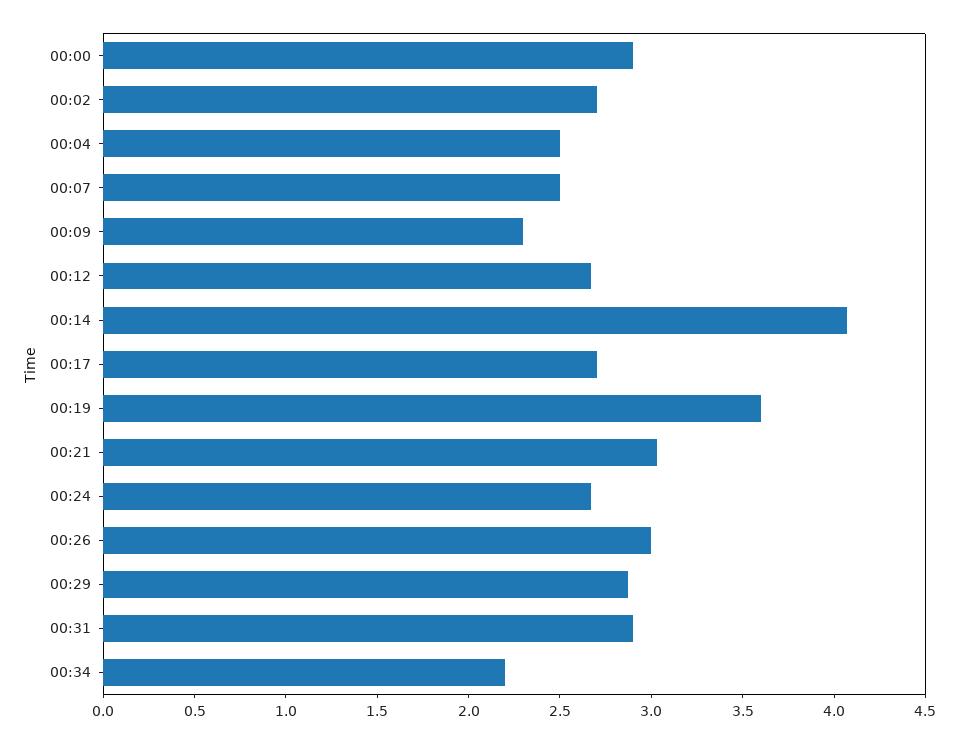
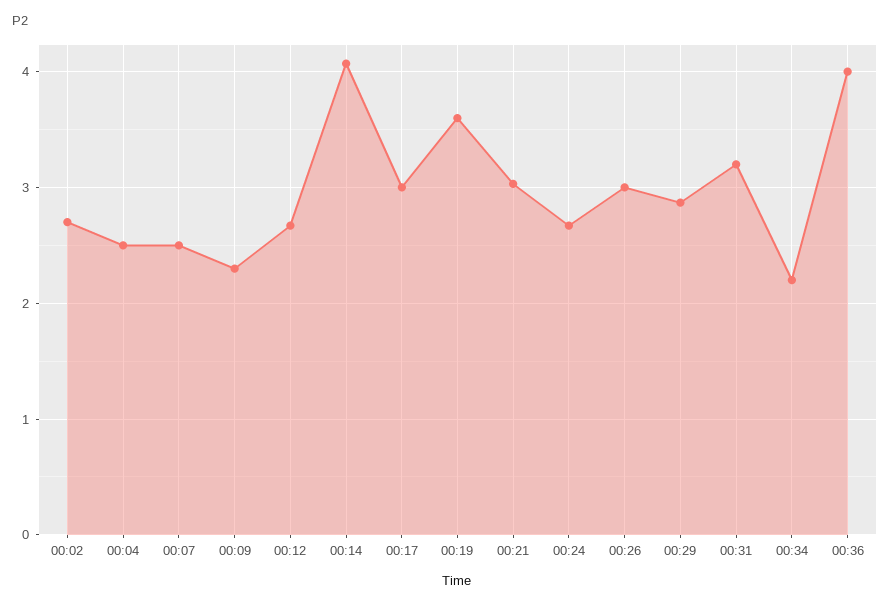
00:00: 2.9 -> none
00:17: 2.7 -> 3
00:31: 2.9 -> 3.2
00:36: none -> 4

